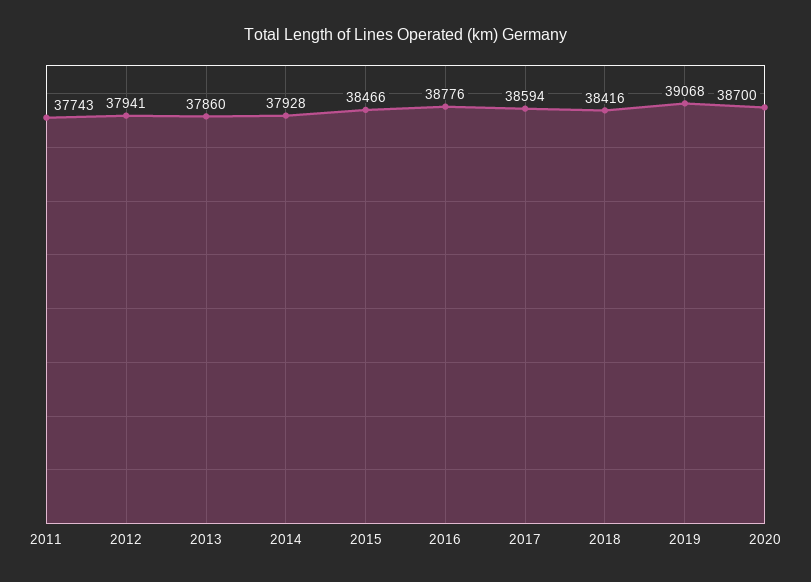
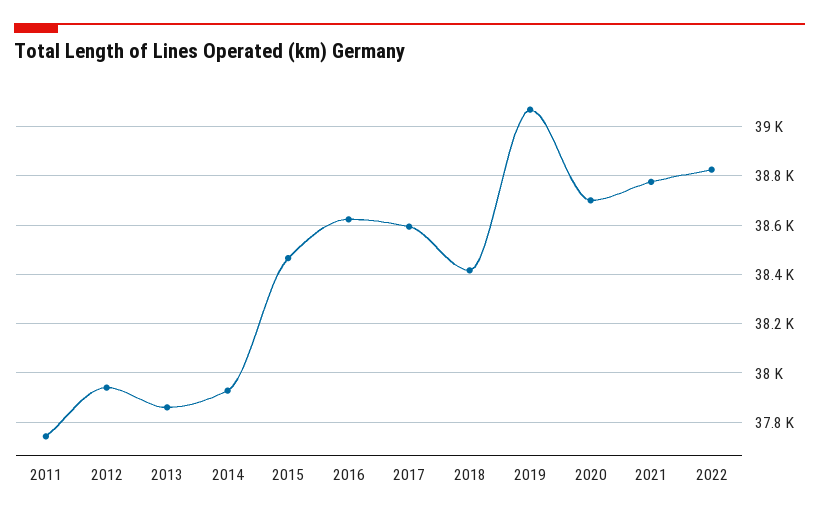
2016: 38776 -> 38625
2021: none -> 38775
2022: none -> 38825

